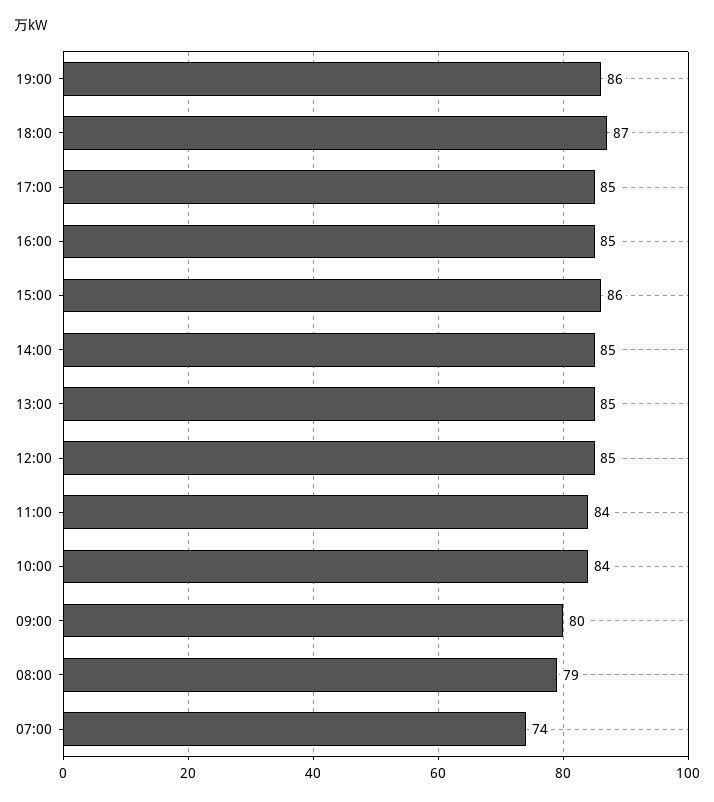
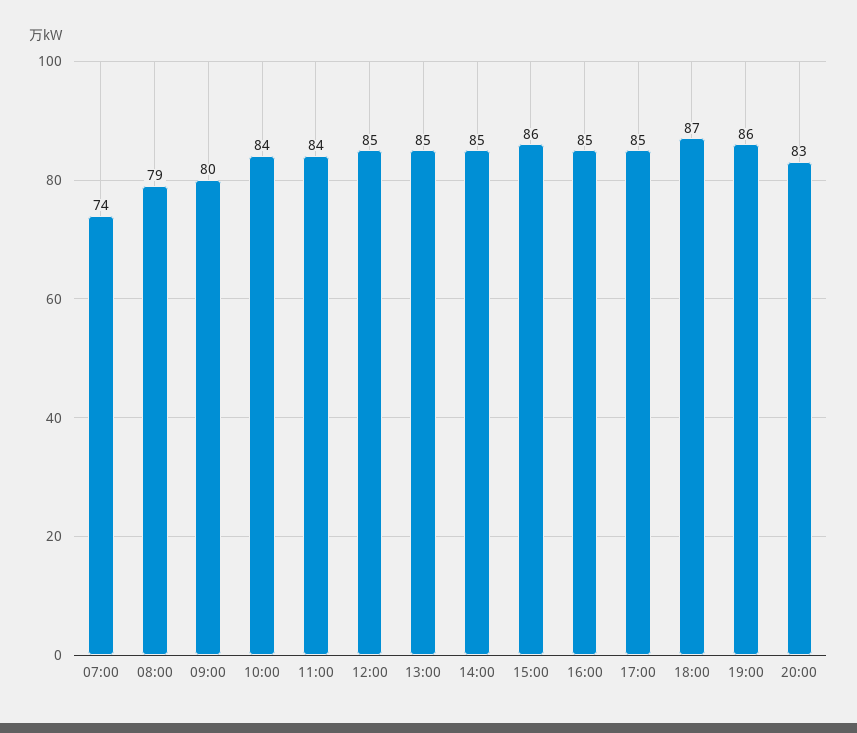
20:00: none -> 83

